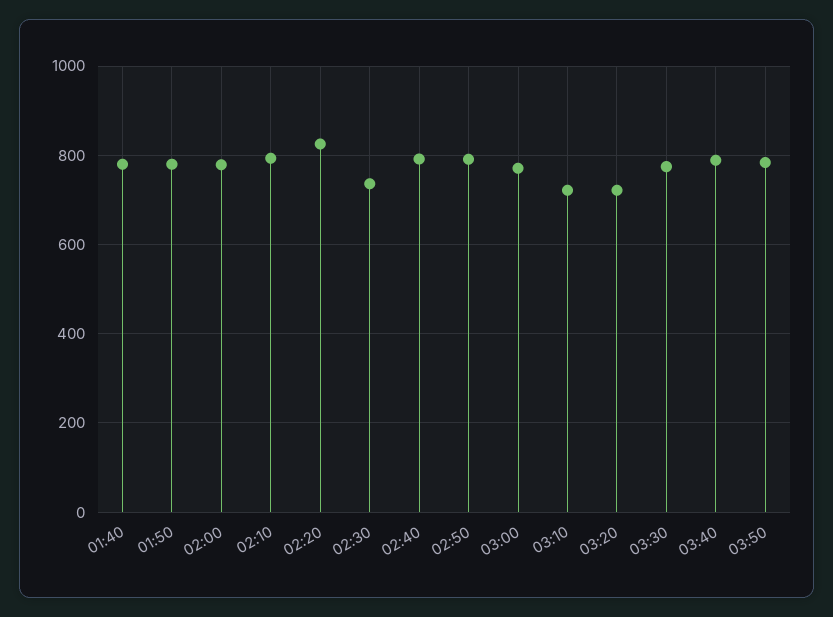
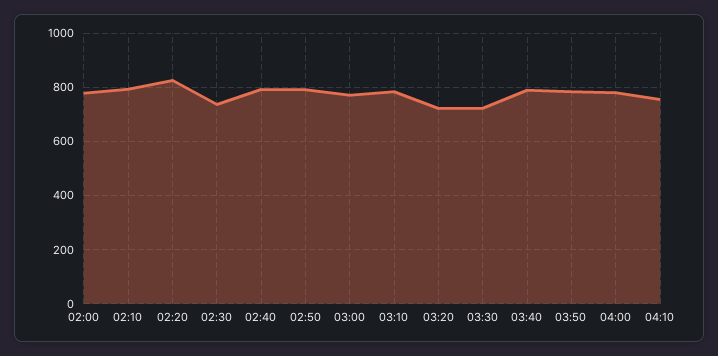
01:40: 780 -> none
01:50: 780 -> none
03:10: 720 -> 775
03:30: 780 -> 725
04:00: none -> 775
04:10: none -> 750

